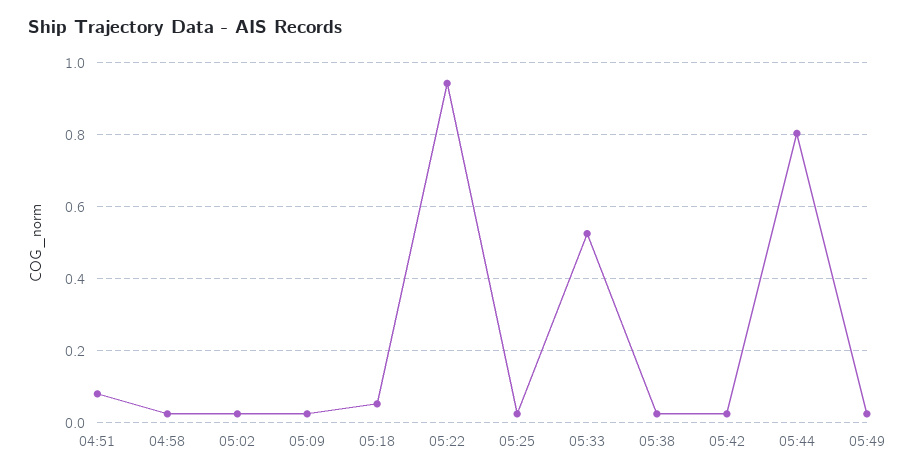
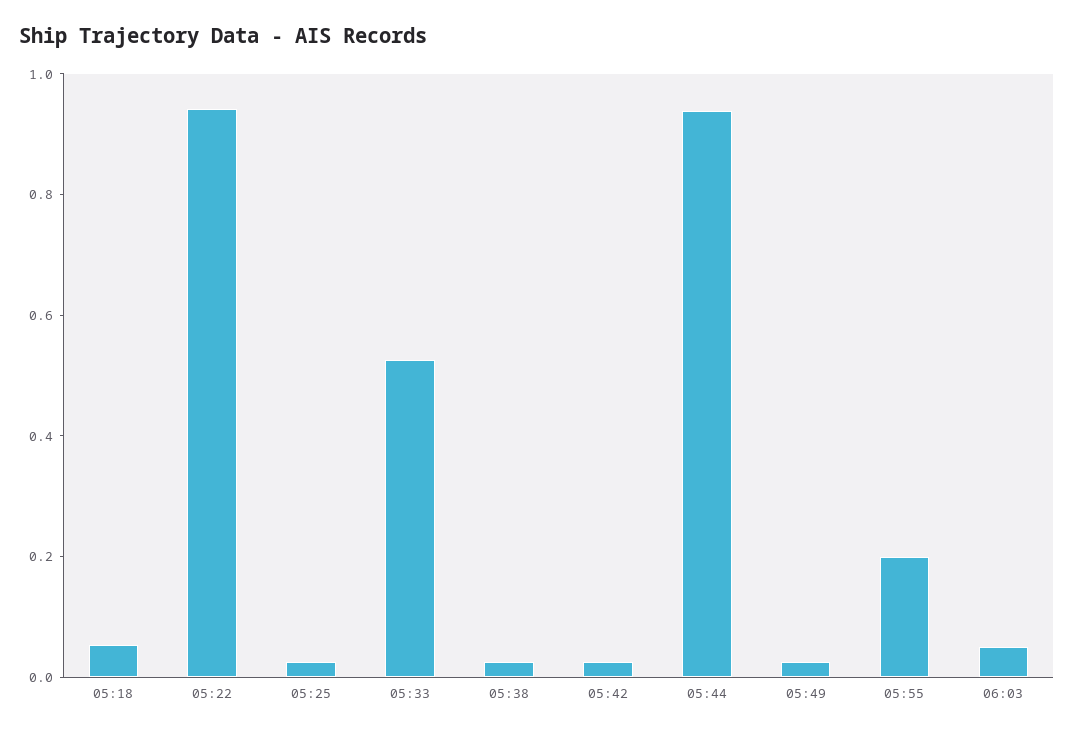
04:51: 0.08 -> none
04:58: 0.02 -> none
05:02: 0.02 -> none
05:09: 0.02 -> none
05:44: 0.8 -> 0.95
05:55: none -> 0.2
06:03: none -> 0.05

